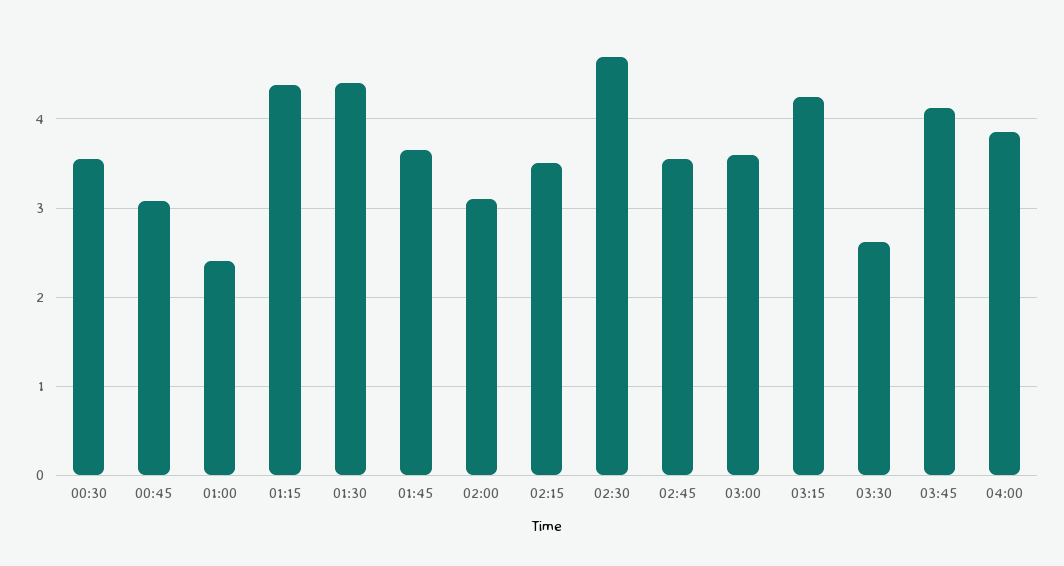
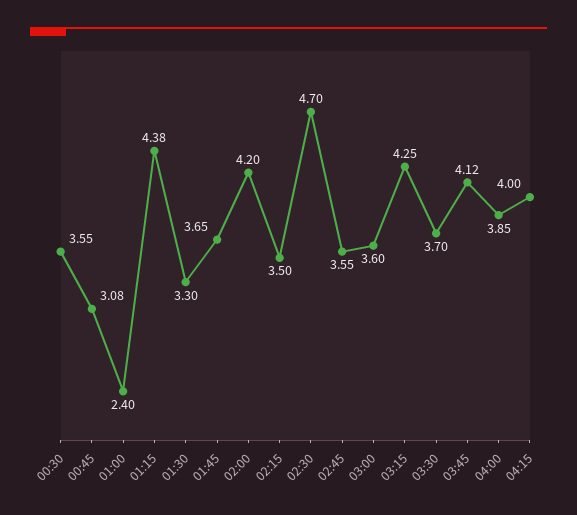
01:30: 4.4 -> 3.3
02:00: 3.1 -> 4.2
03:30: 2.6 -> 3.7
04:15: none -> 4

